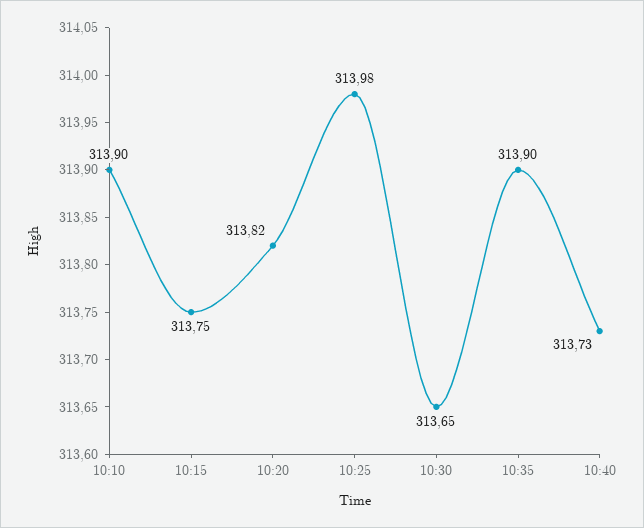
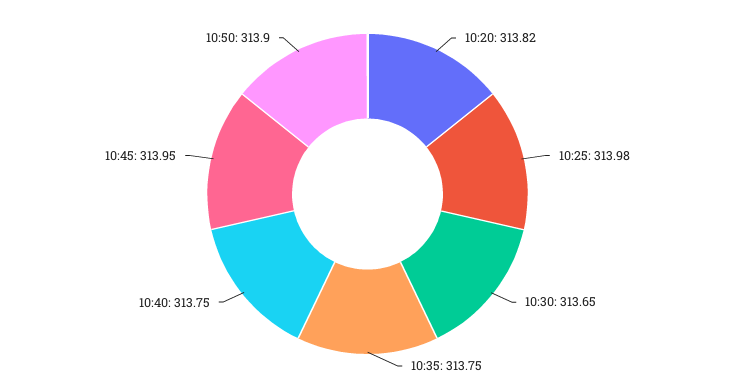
10:10: 313.9 -> none
10:15: 313.75 -> none
10:35: 313.9 -> 313.75
10:40: 313.73 -> 313.75
10:45: none -> 313.95
10:50: none -> 313.9

